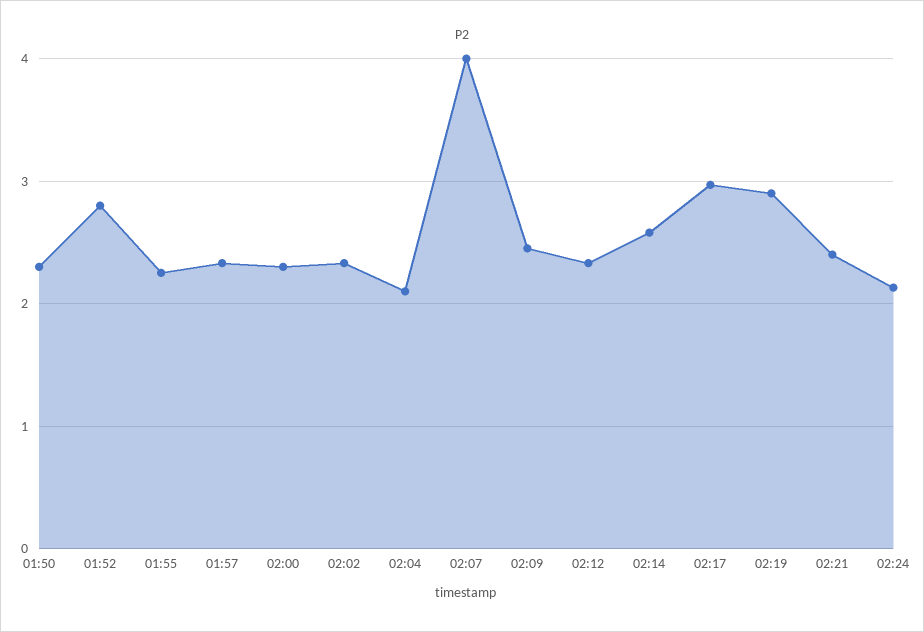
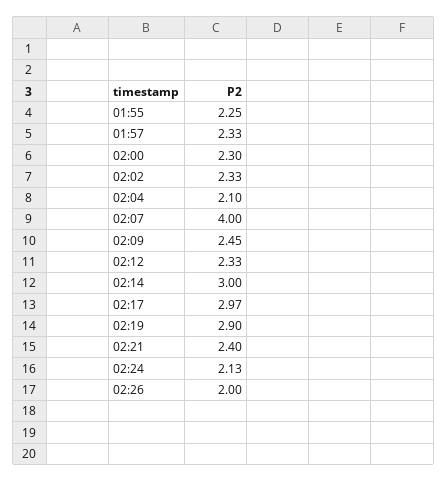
01:50: 2.3 -> none
01:52: 2.8 -> none
02:14: 2.6 -> 3
02:26: none -> 2

